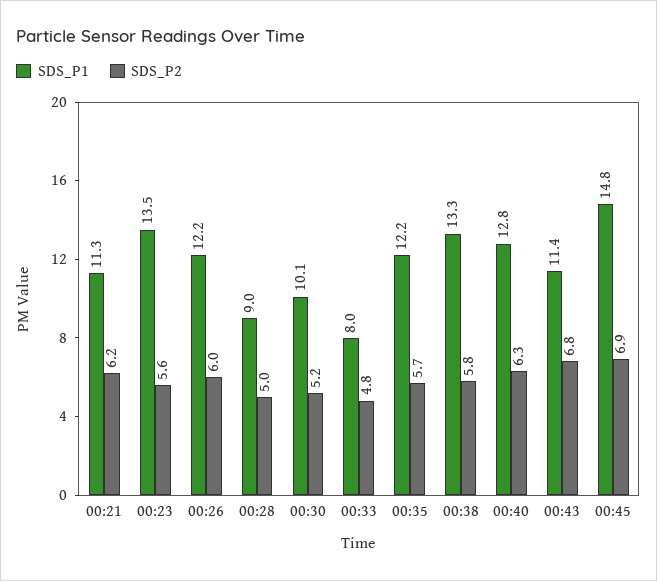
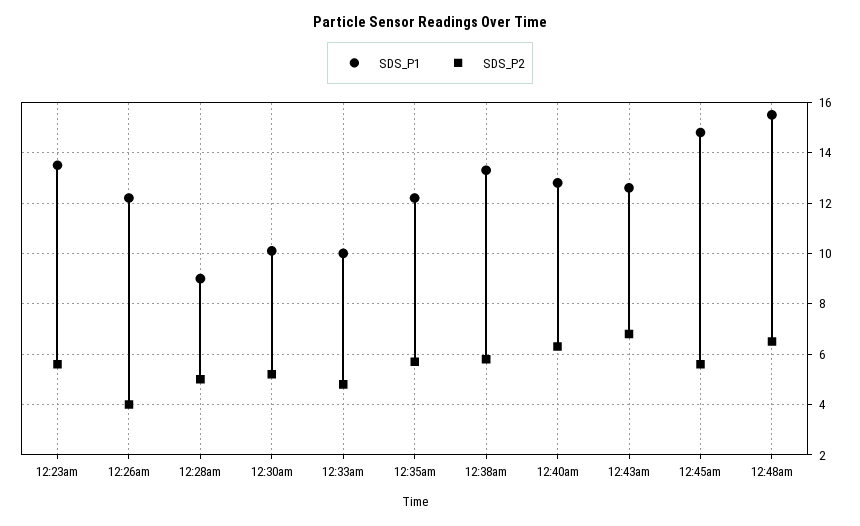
SDS_P1, 00:21: 11.3 -> none
SDS_P2, 00:21: 6.2 -> none
SDS_P2, 00:26: 6 -> 4
SDS_P1, 00:33: 8 -> 10
SDS_P1, 00:43: 11.4 -> 12.5
SDS_P2, 00:45: 6.9 -> 5.5
SDS_P1, 12:48am: none -> 15.5
SDS_P2, 12:48am: none -> 6.5

